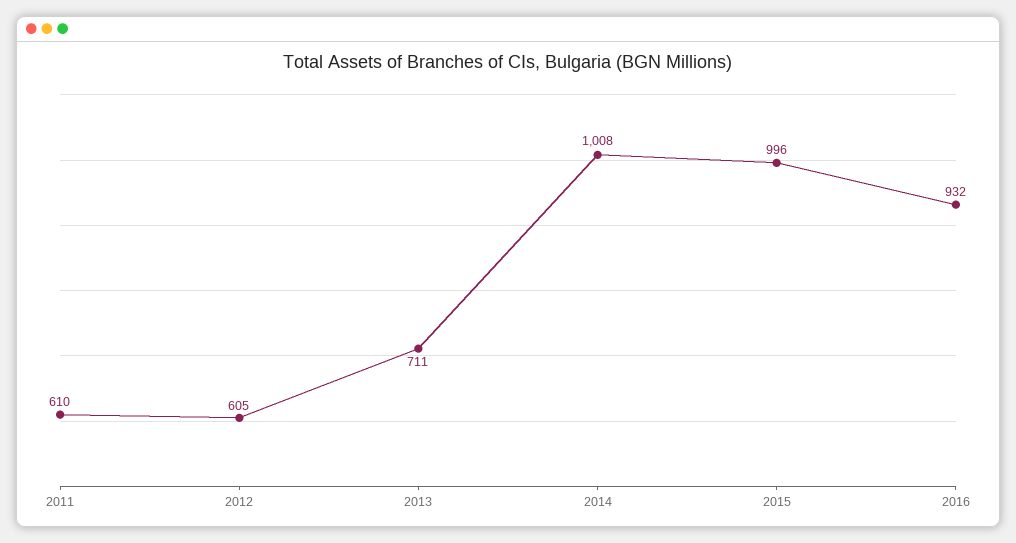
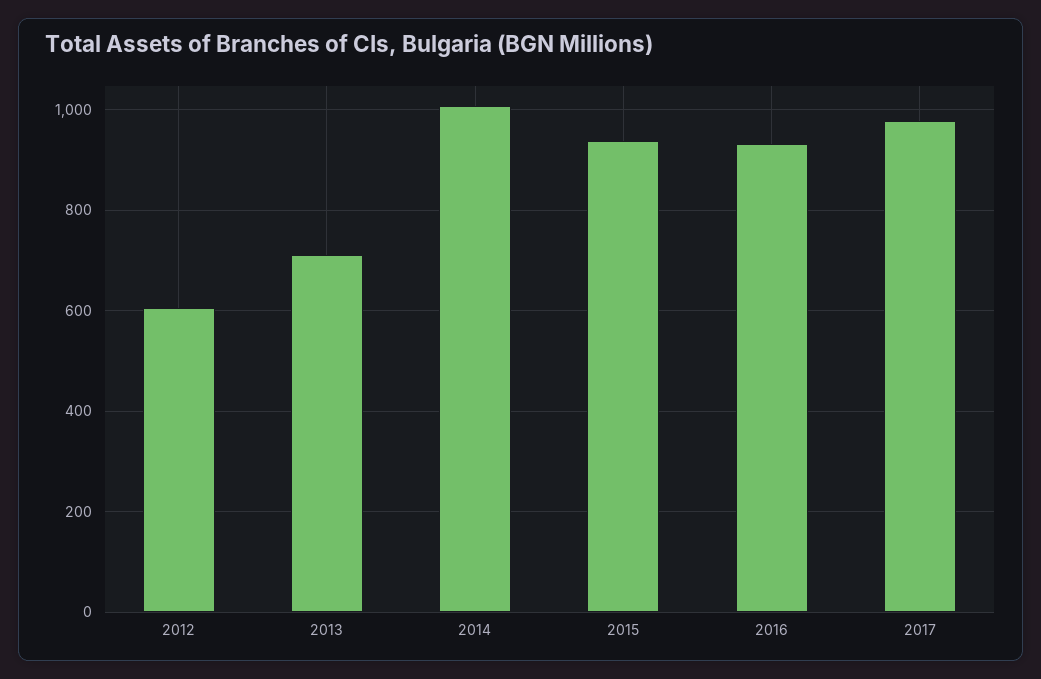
2011: 610 -> none
2015: 996 -> 940
2017: none -> 980

